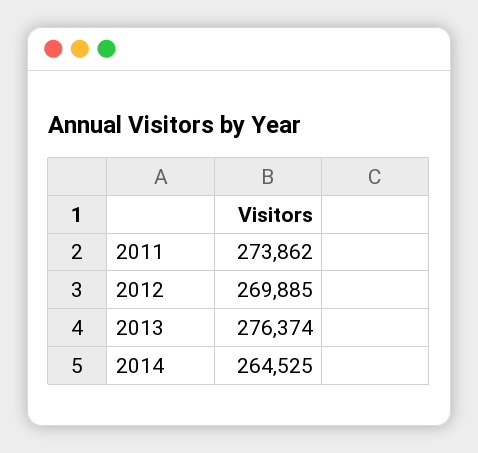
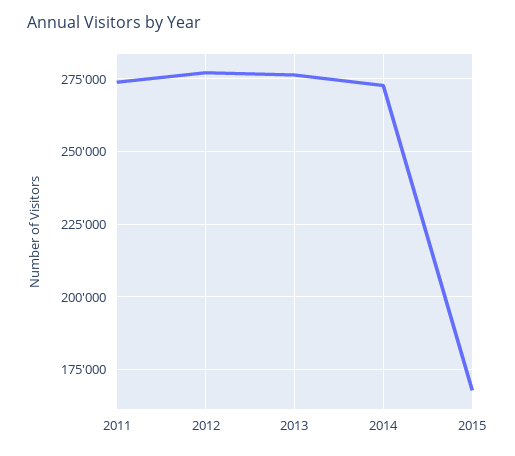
2012: 269885 -> 277500
2014: 264525 -> 272500
2015: none -> 167500

